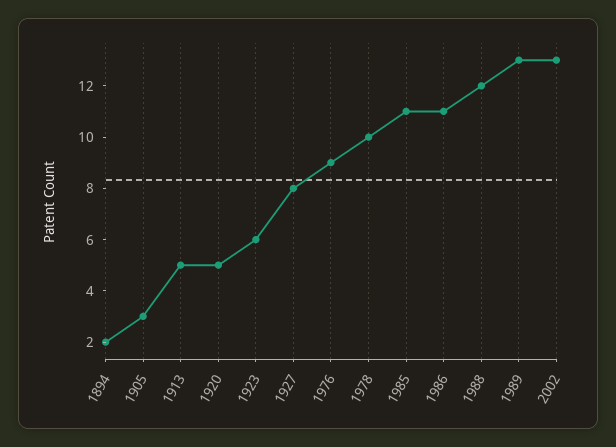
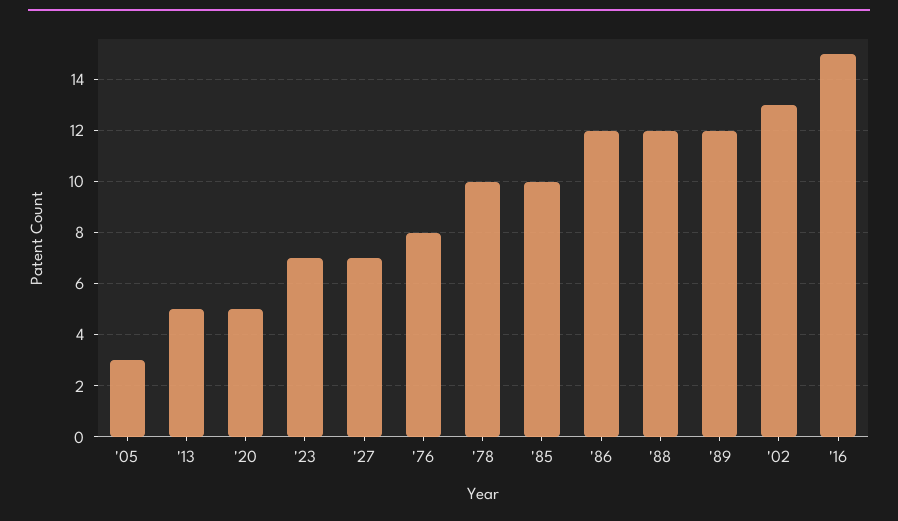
1894: 2 -> none
1923: 6 -> 7
1927: 8 -> 7
1976: 9 -> 8
1985: 11 -> 10
1986: 11 -> 12
1989: 13 -> 12
'16: none -> 15

